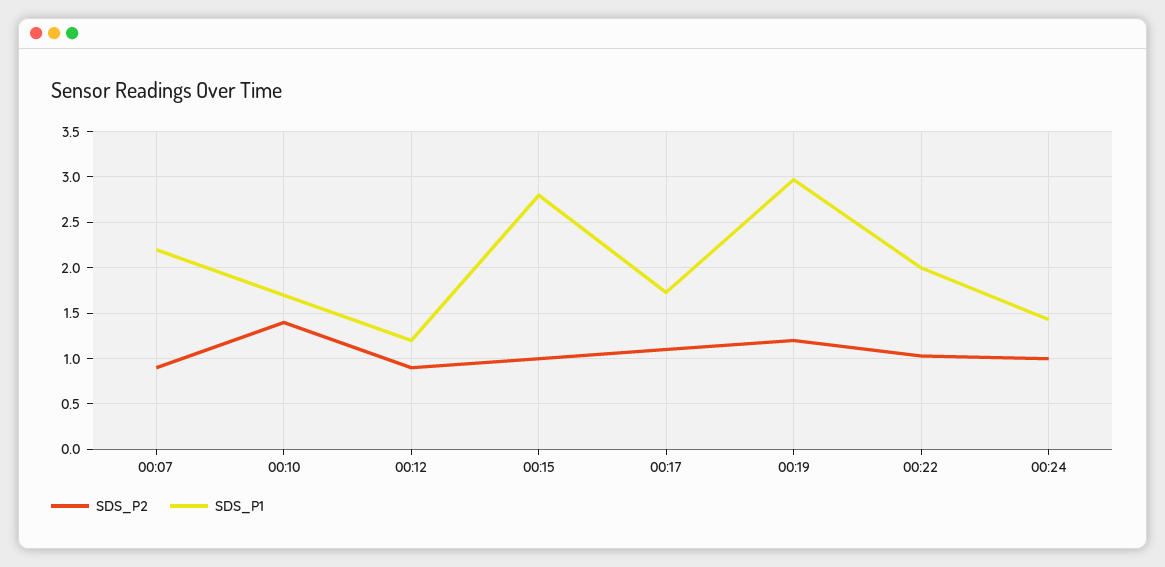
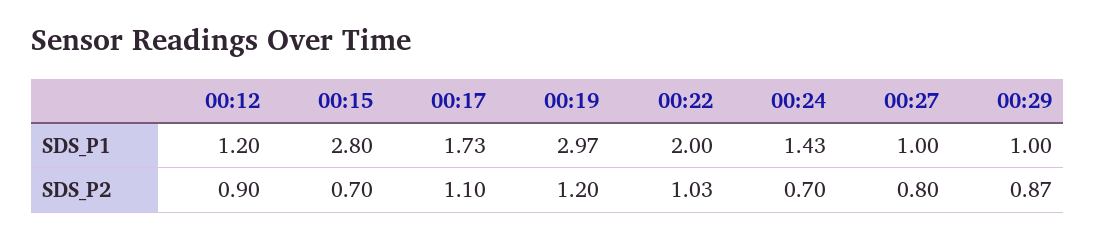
SDS_P2, 00:07: 0.9 -> none
SDS_P1, 00:07: 2.2 -> none
SDS_P2, 00:10: 1.4 -> none
SDS_P1, 00:10: 1.7 -> none
SDS_P2, 00:15: 1 -> 0.7
SDS_P2, 00:24: 1 -> 0.7
SDS_P1, 00:27: none -> 1
SDS_P1, 00:29: none -> 1
SDS_P2, 00:27: none -> 0.8
SDS_P2, 00:29: none -> 0.87

